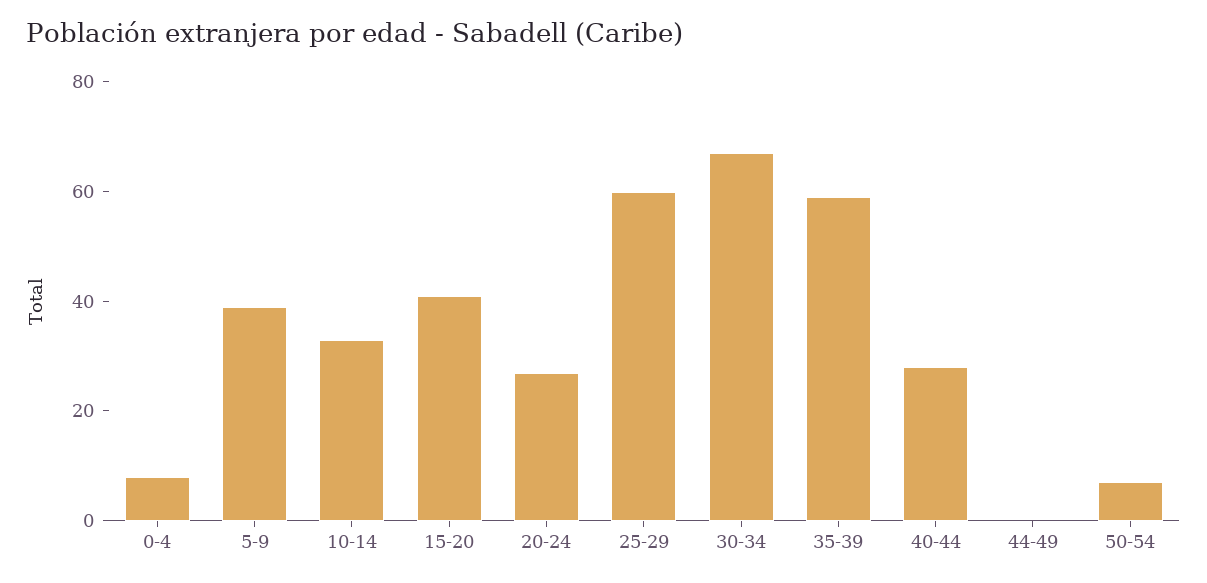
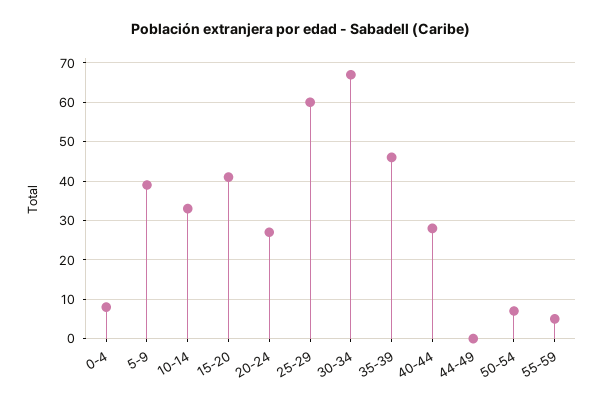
35-39: 60 -> 45
55-59: none -> 5

